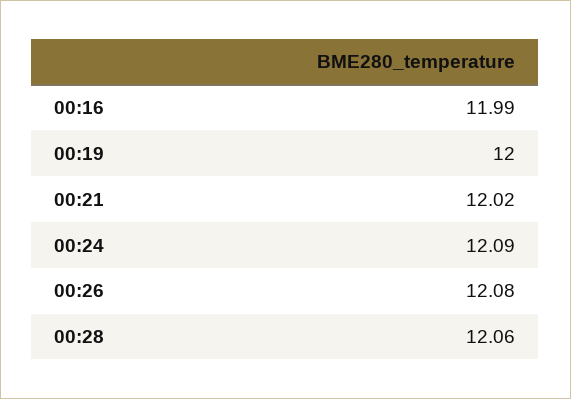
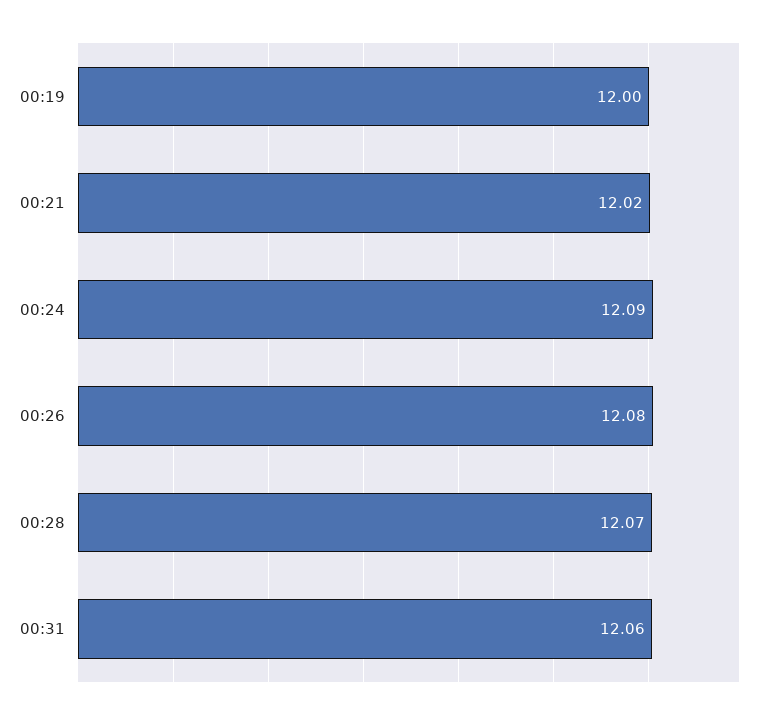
00:16: 11.99 -> none
00:28: 12.06 -> 12.07
00:31: none -> 12.06

